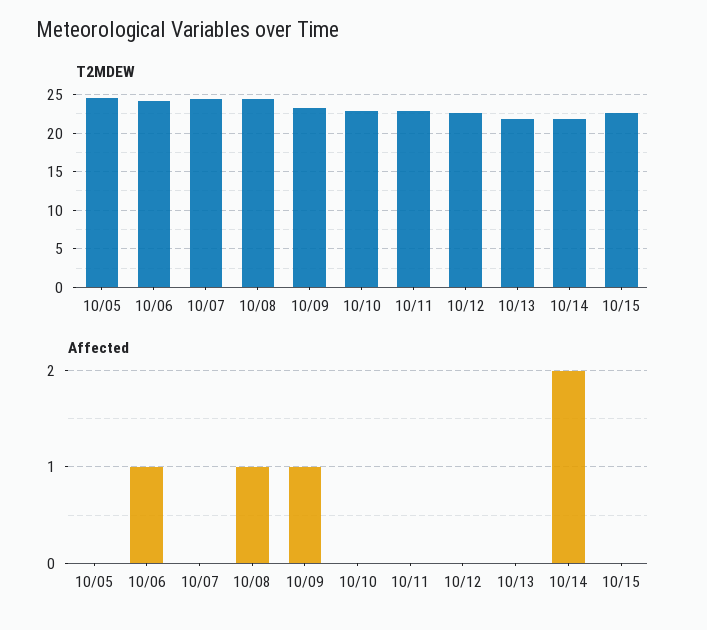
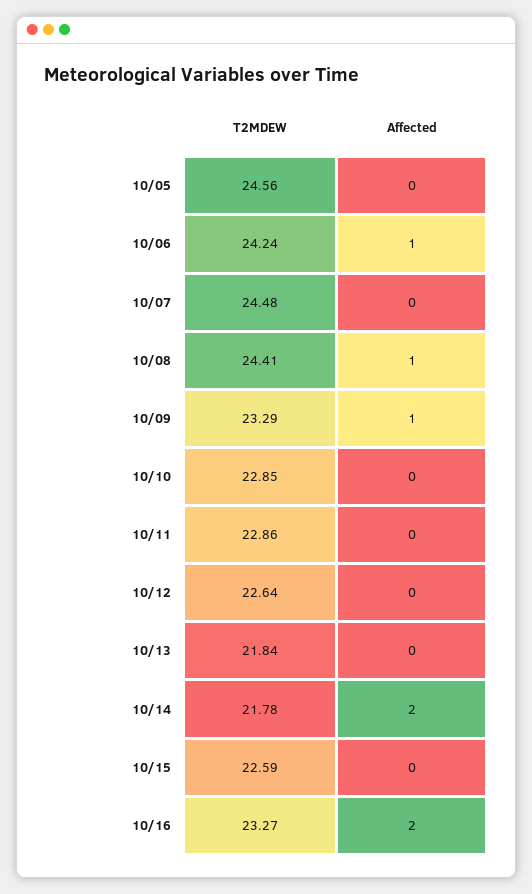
T2MDEW, 10/16: none -> 23.27
Affected, 10/16: none -> 2

